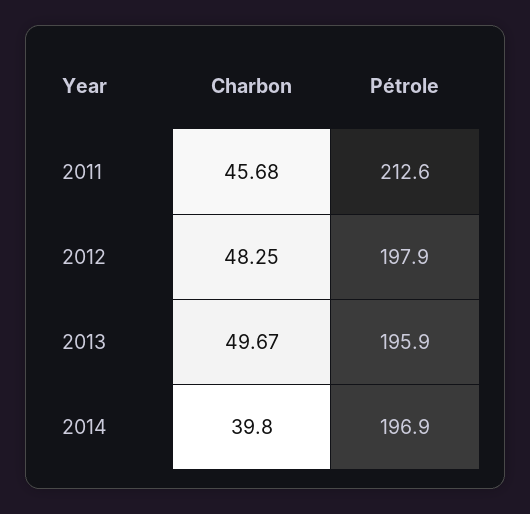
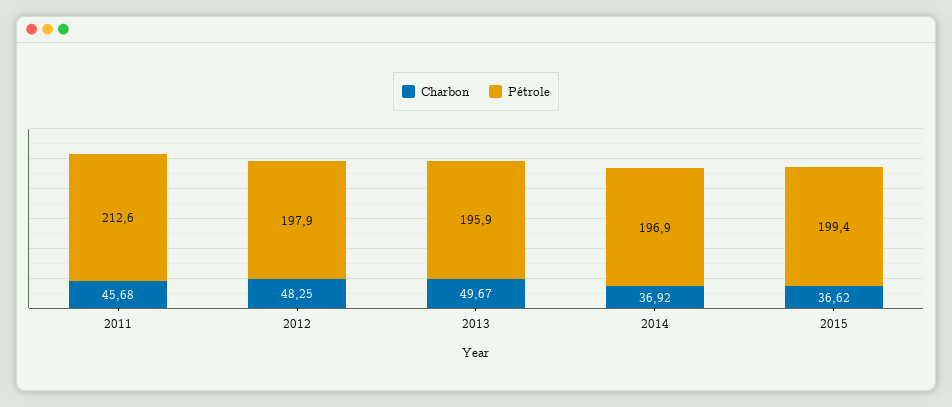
Charbon, 2014: 39.8 -> 36.92
Charbon, 2015: none -> 36.62
Pétrole, 2015: none -> 199.4

